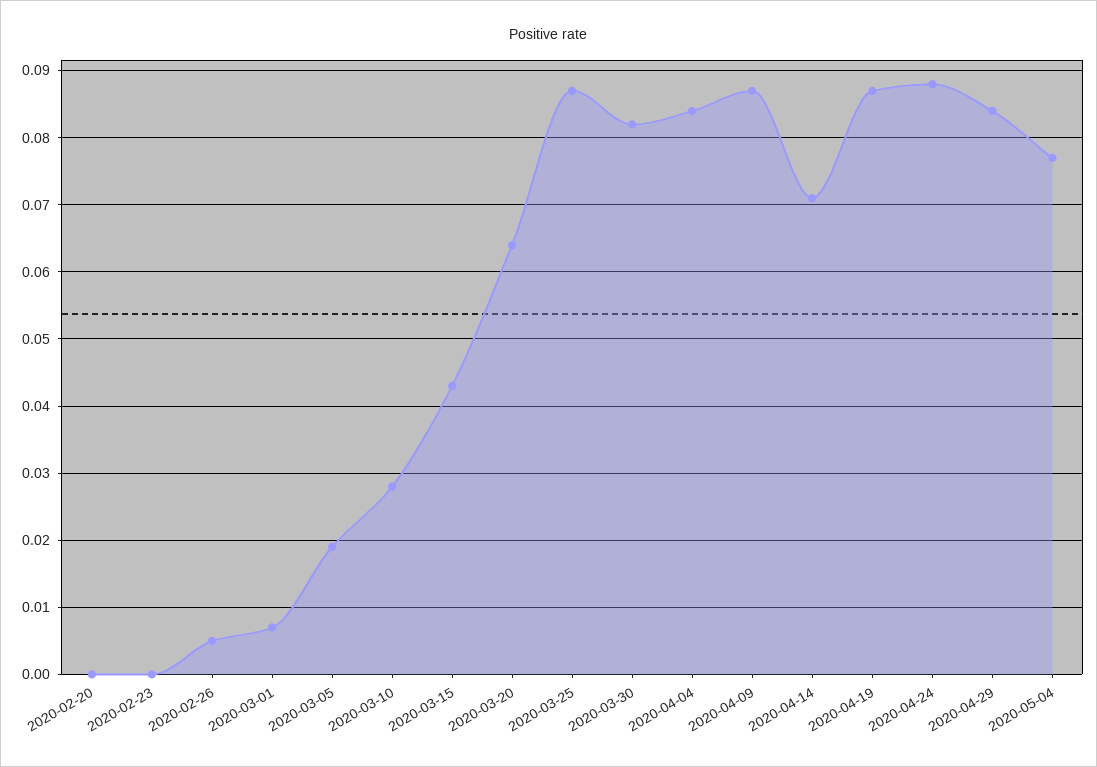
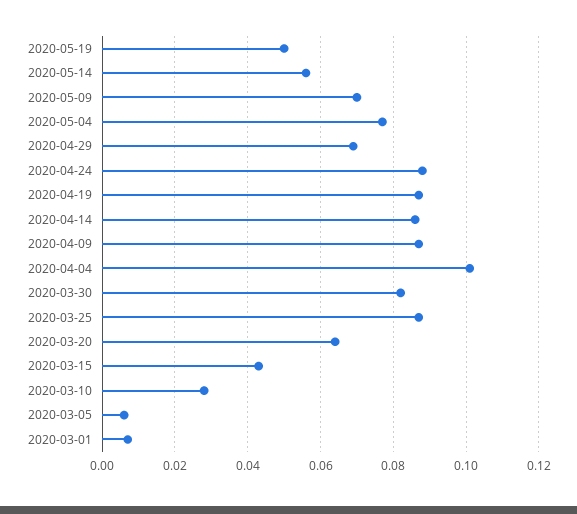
2020-02-20: 0 -> none
2020-02-23: 0 -> none
2020-02-26: 0.005 -> none
2020-03-05: 0.019 -> 0.005
2020-04-04: 0.084 -> 0.1
2020-04-14: 0.071 -> 0.085
2020-04-29: 0.084 -> 0.07
2020-05-19: none -> 0.05
2020-05-14: none -> 0.055
2020-05-09: none -> 0.07

